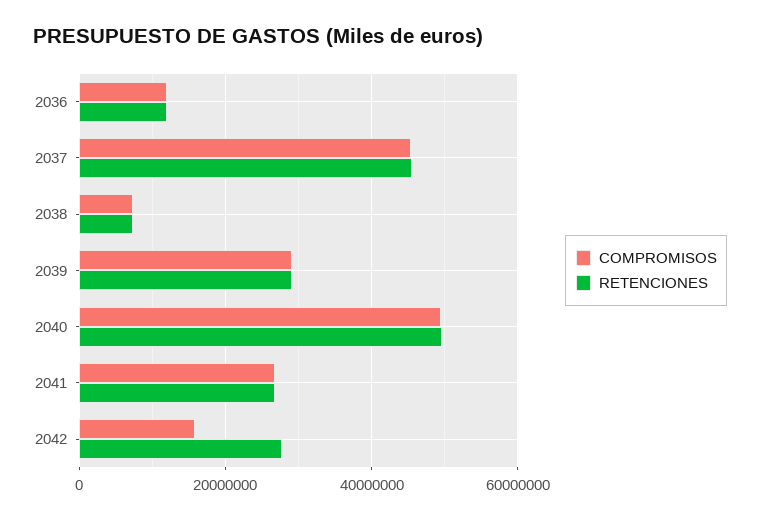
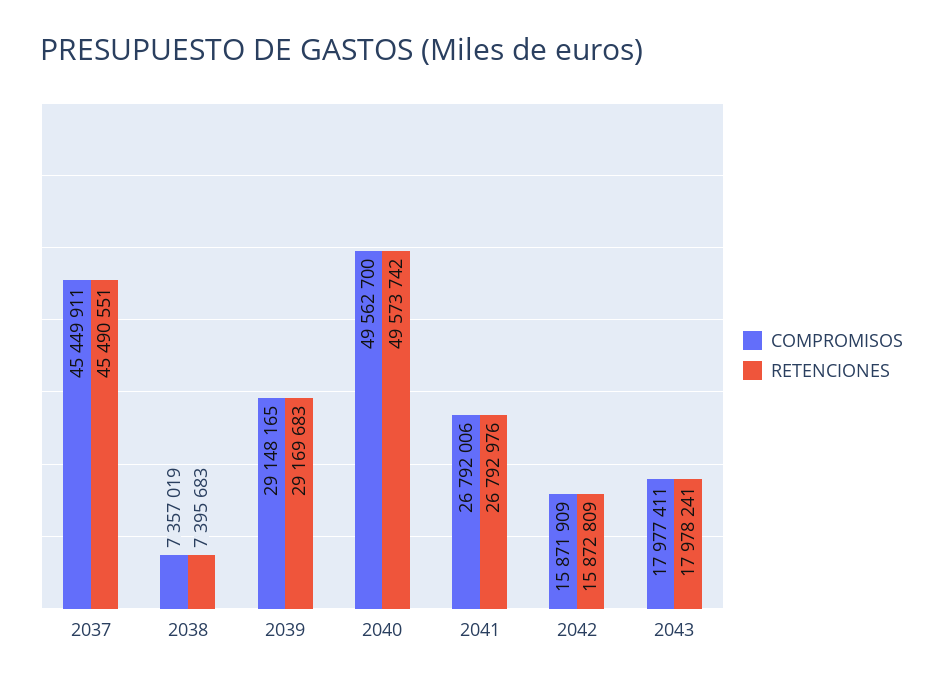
COMPROMISOS, 2036: 12000000 -> none
RETENCIONES, 2036: 12000000 -> none
RETENCIONES, 2042: 28000000 -> 15872809
COMPROMISOS, 2043: none -> 17977411
RETENCIONES, 2043: none -> 17978241

